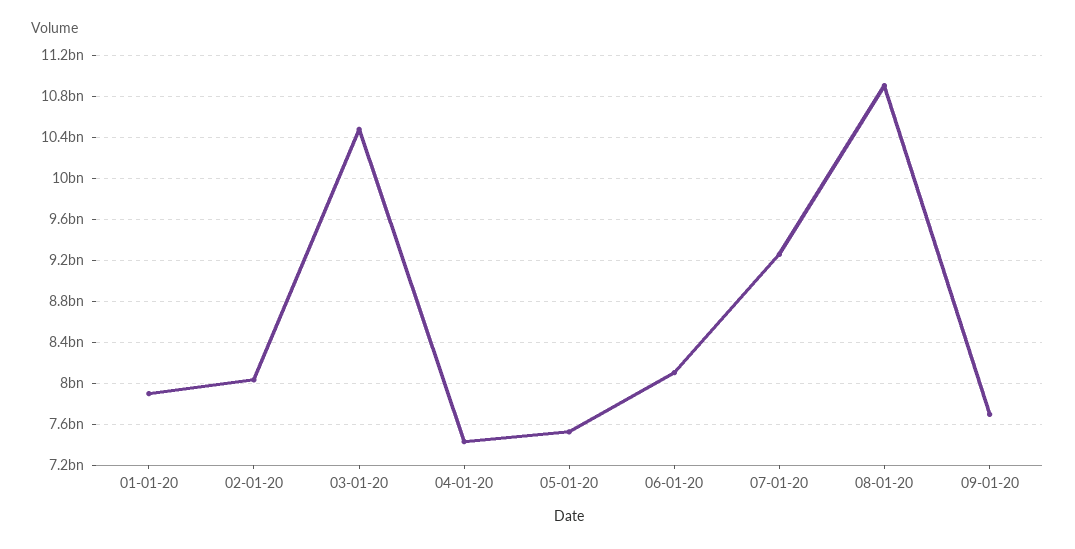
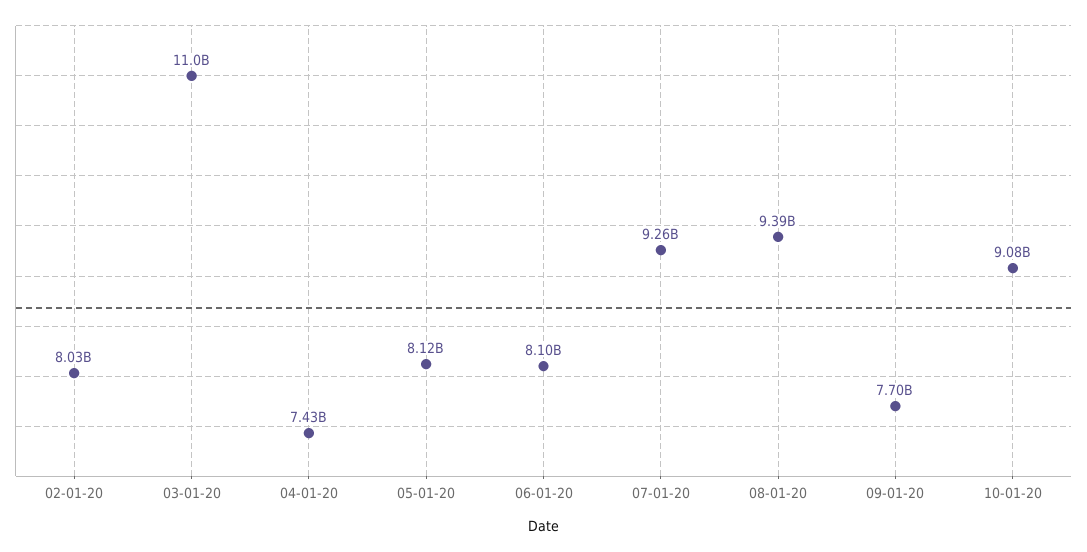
01-01-20: 7900000000 -> none
03-01-20: 10500000000 -> 11000000000
05-01-20: 7500000000 -> 8120000000
08-01-20: 10900000000 -> 9390000000
10-01-20: none -> 9080000000

